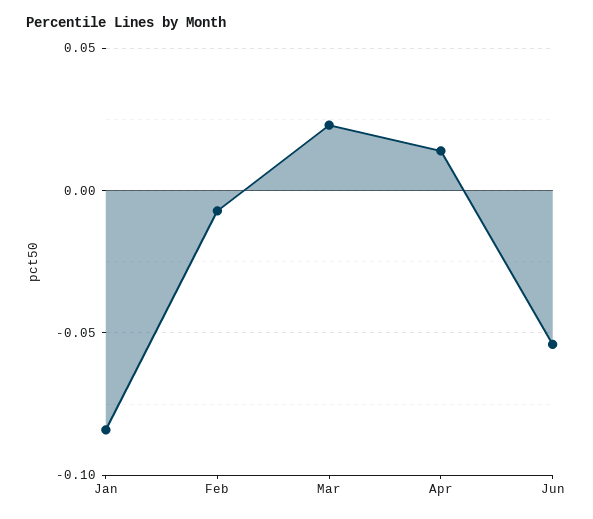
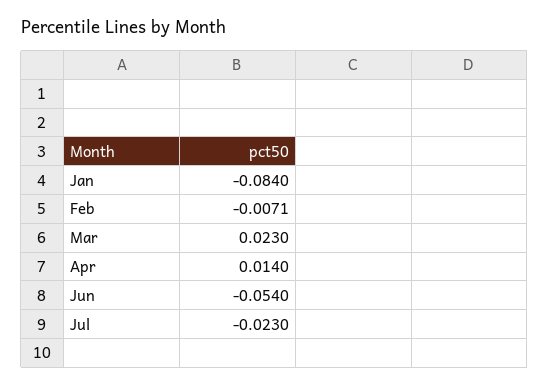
Jul: none -> -0.023

